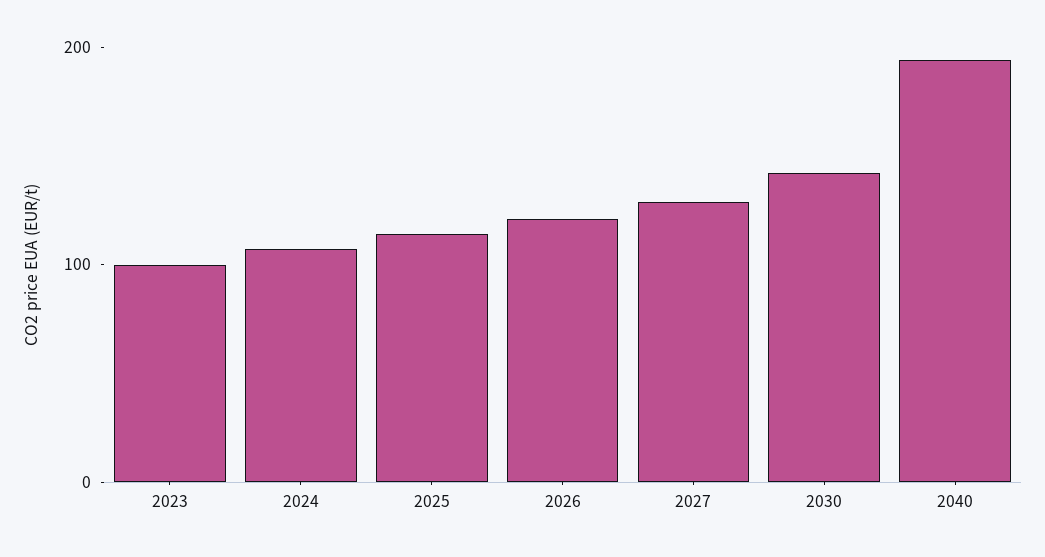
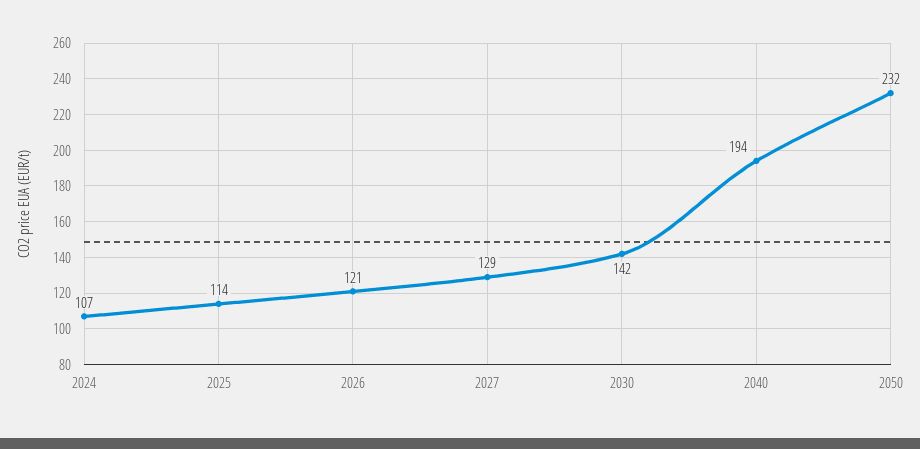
2023: 100 -> none
2050: none -> 232

